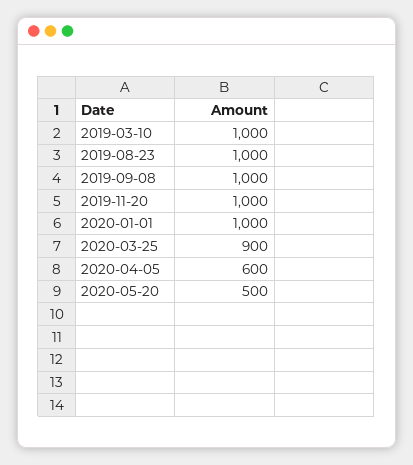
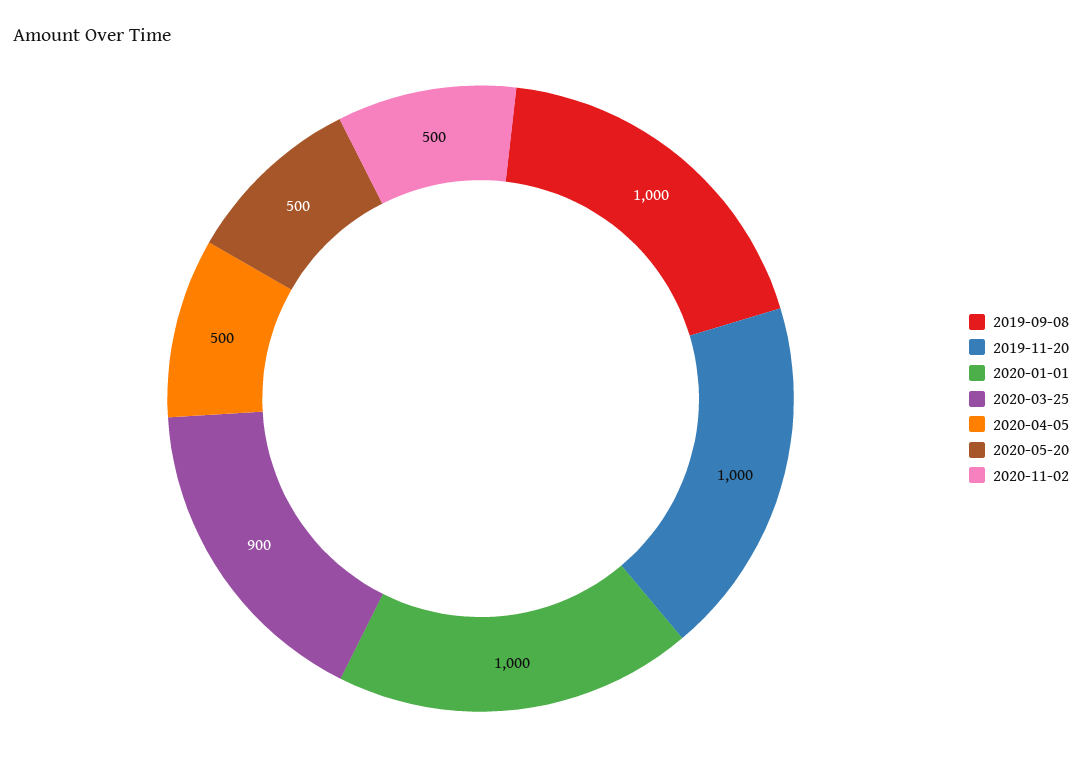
2019-03-10: 1000 -> none
2019-08-23: 1000 -> none
2020-04-05: 600 -> 500
2020-11-02: none -> 500

